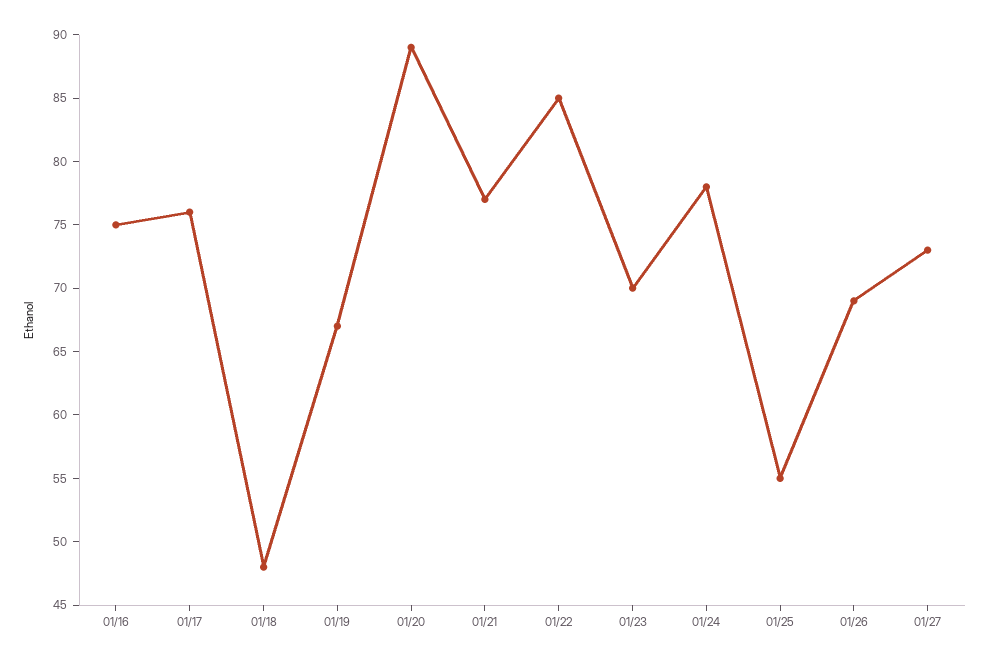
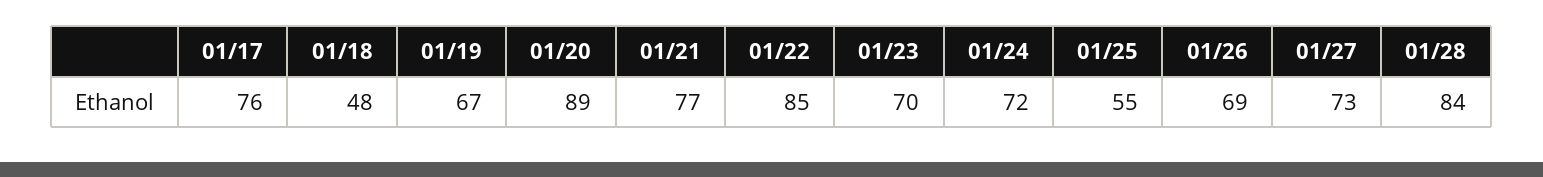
01/16: 75 -> none
01/24: 78 -> 72
01/28: none -> 84

